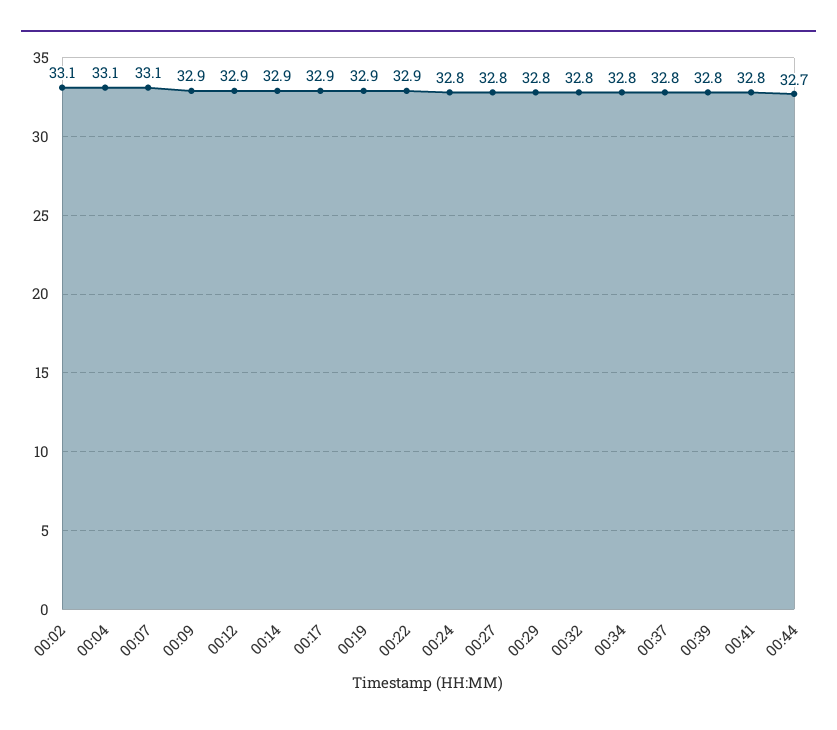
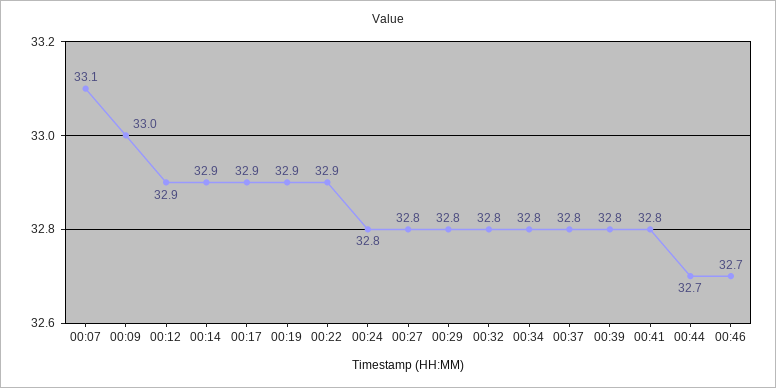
00:02: 33.1 -> none
00:04: 33.1 -> none
00:09: 32.9 -> 33
00:46: none -> 32.7

